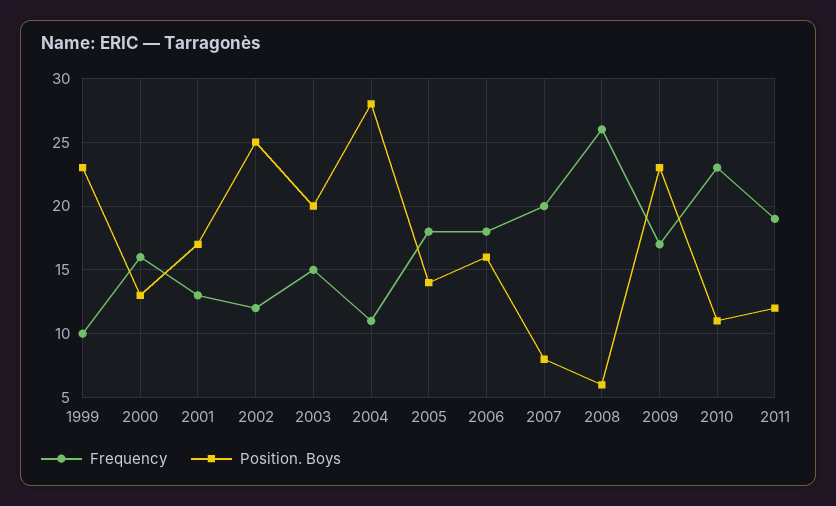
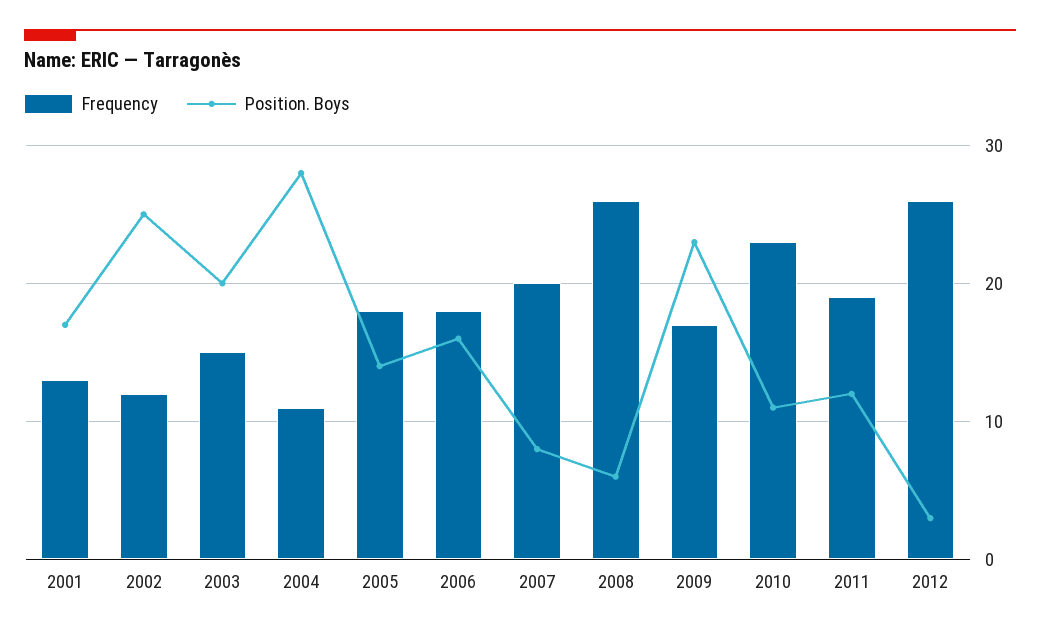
Frequency, 1999: 10 -> none
Position. Boys, 1999: 23 -> none
Frequency, 2000: 16 -> none
Position. Boys, 2000: 13 -> none
Frequency, 2012: none -> 26
Position. Boys, 2012: none -> 3

